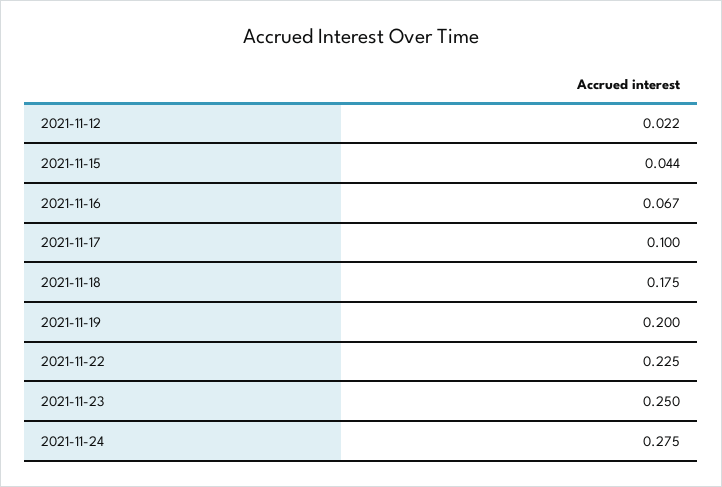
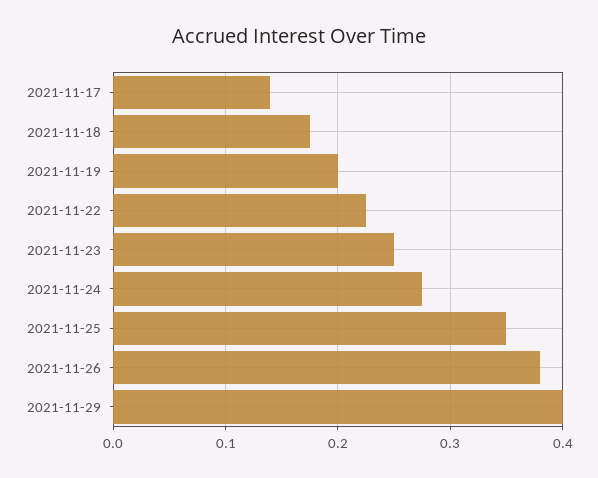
2021-11-12: 0.022 -> none
2021-11-15: 0.044 -> none
2021-11-16: 0.067 -> none
2021-11-17: 0.1 -> 0.14
2021-11-25: none -> 0.35
2021-11-26: none -> 0.38
2021-11-29: none -> 0.4

